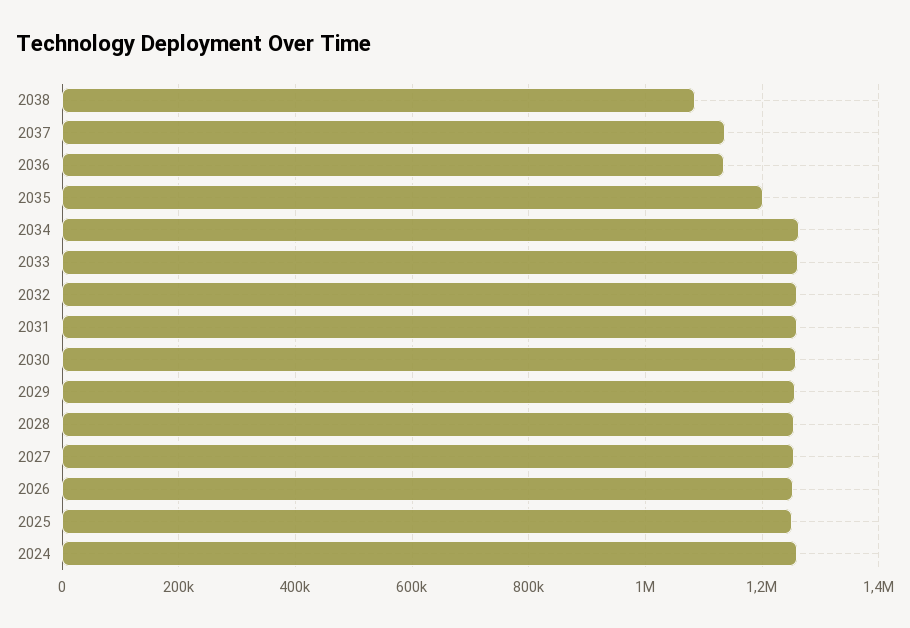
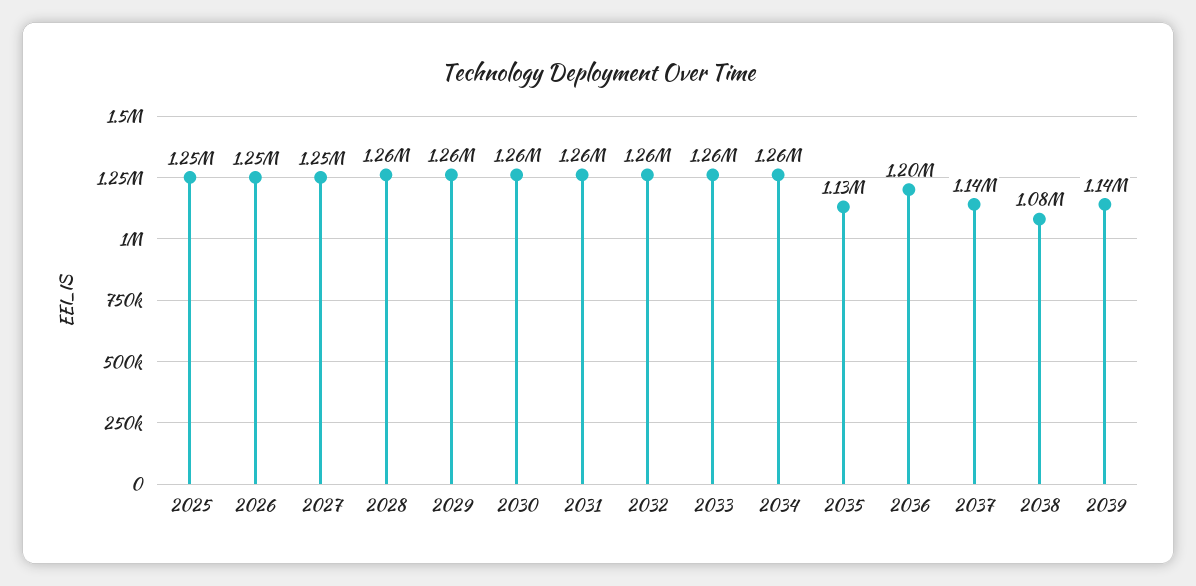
2036: 1140000 -> 1200000
2035: 1200000 -> 1130000
2024: 1260000 -> none
2039: none -> 1140000

